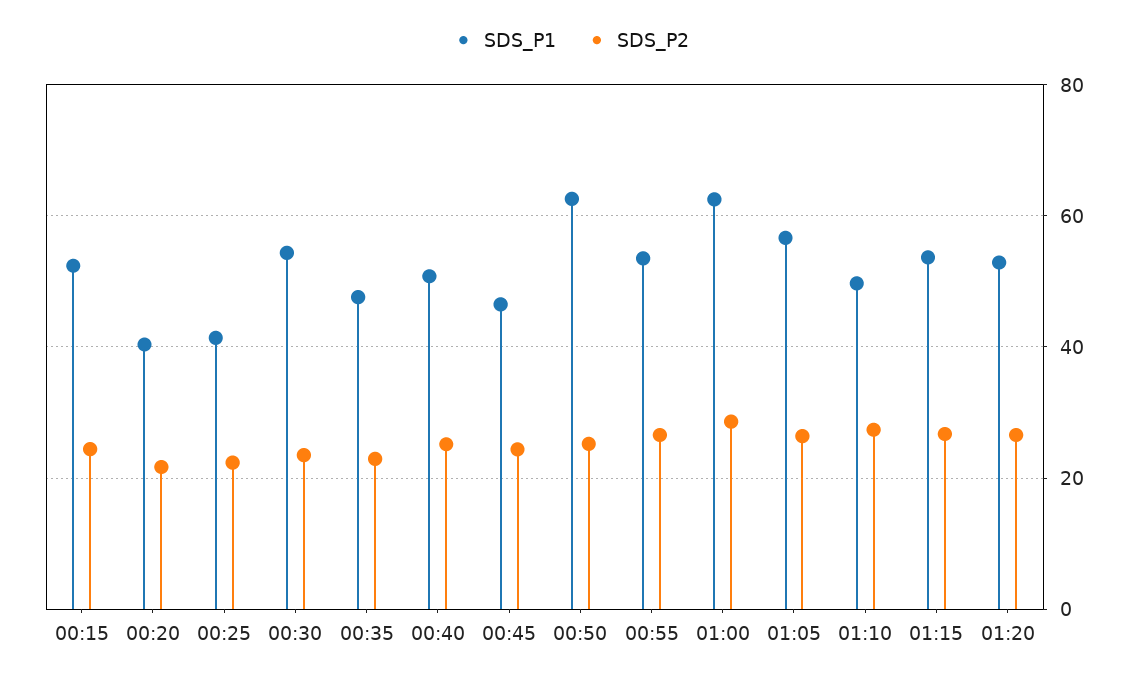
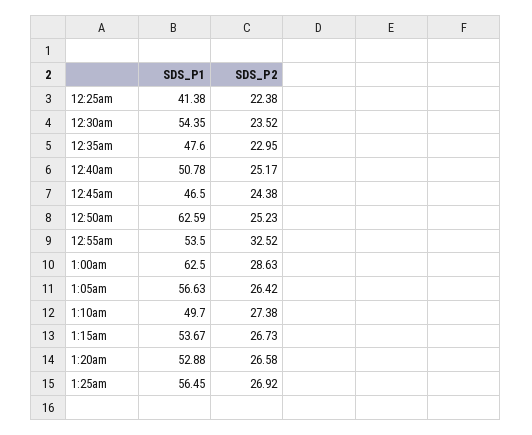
SDS_P1, 00:15: 52 -> none
SDS_P2, 00:15: 24 -> none
SDS_P1, 00:20: 40 -> none
SDS_P2, 00:20: 22 -> none
SDS_P2, 00:55: 26 -> 32.52
SDS_P1, 1:25am: none -> 56.45
SDS_P2, 1:25am: none -> 26.92

